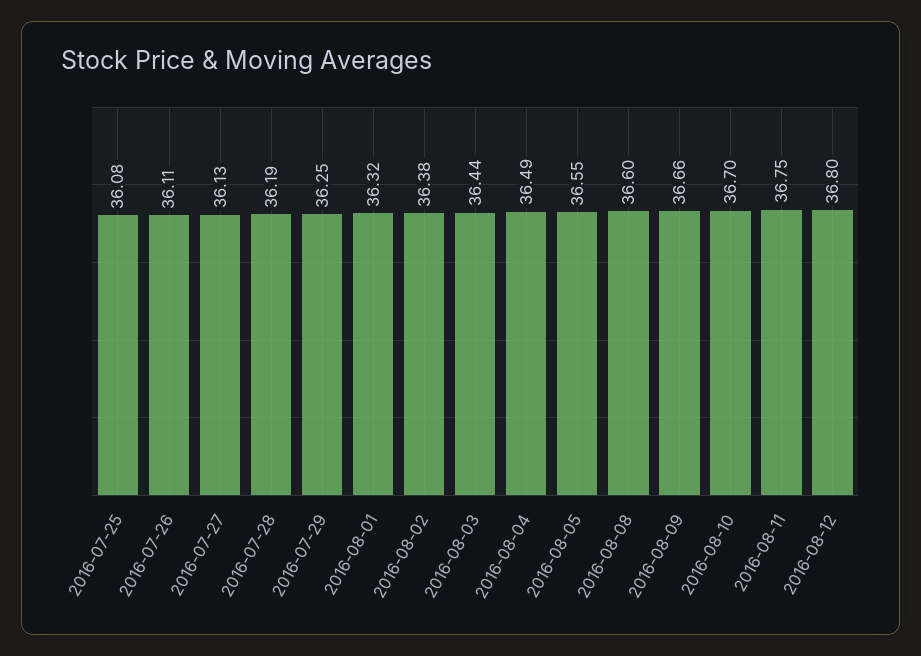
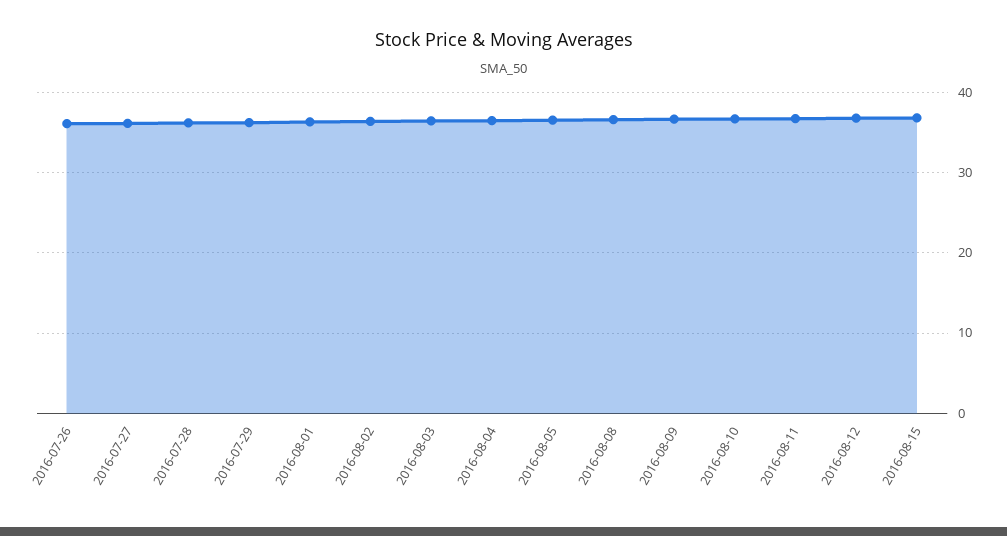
2016-07-25: 36.08 -> none
2016-08-15: none -> 37

